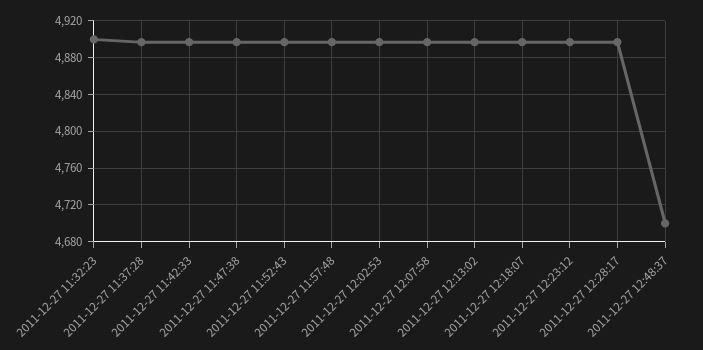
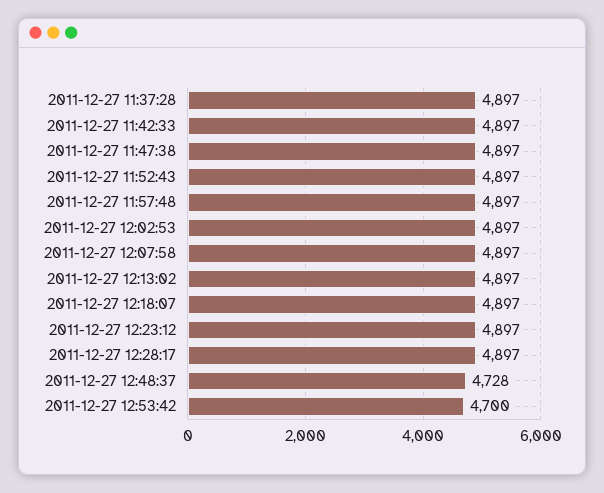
2011-12-27 11:32:23: 4900 -> none
2011-12-27 12:48:37: 4700 -> 4728
2011-12-27 12:53:42: none -> 4700

